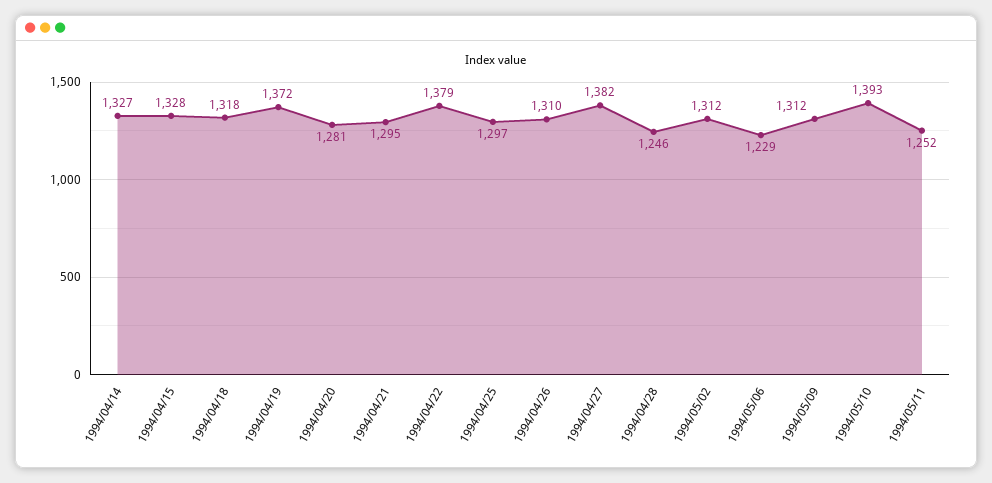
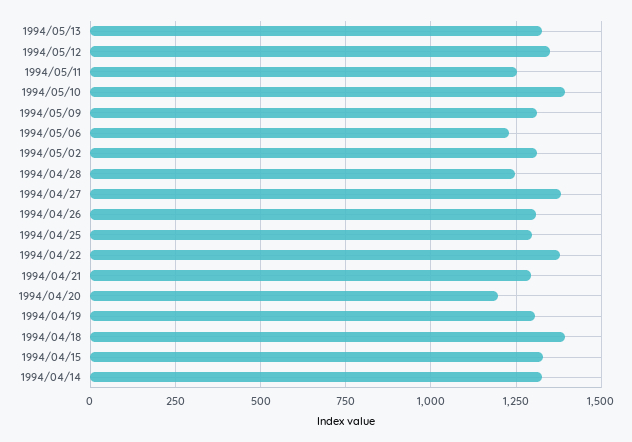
1994/04/18: 1318 -> 1400
1994/04/19: 1372 -> 1300
1994/04/20: 1281 -> 1200
1994/05/13: none -> 1325
1994/05/12: none -> 1350

